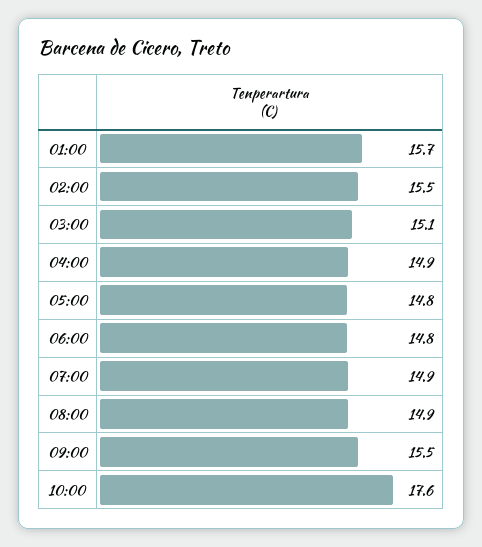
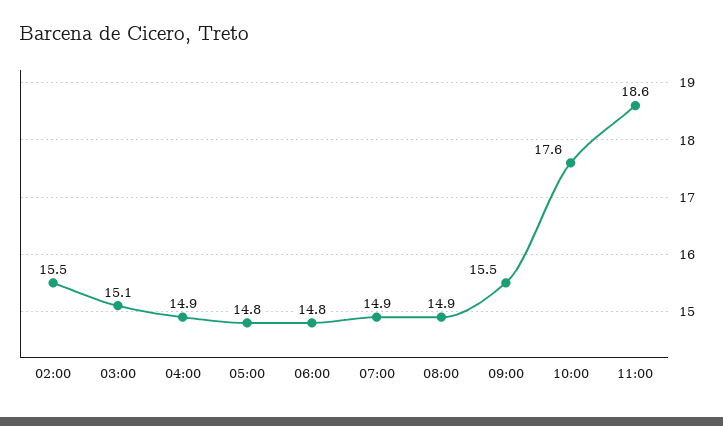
01:00: 15.7 -> none
11:00: none -> 18.6

